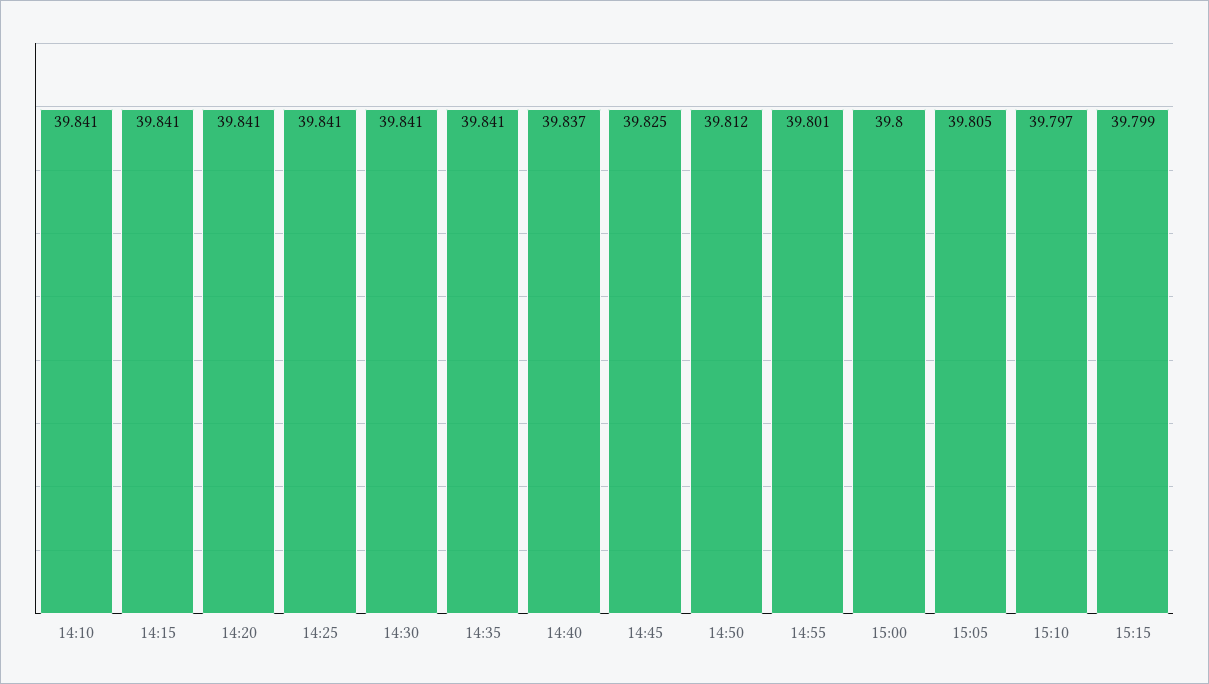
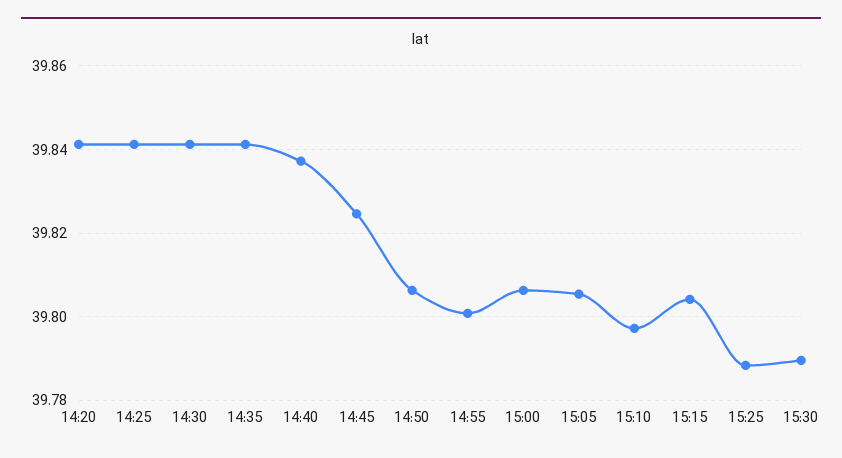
14:10: 39.841 -> none
14:15: 39.841 -> none
14:50: 39.812 -> 39.806
15:00: 39.8 -> 39.806
15:15: 39.799 -> 39.804
15:25: none -> 39.788
15:30: none -> 39.79

